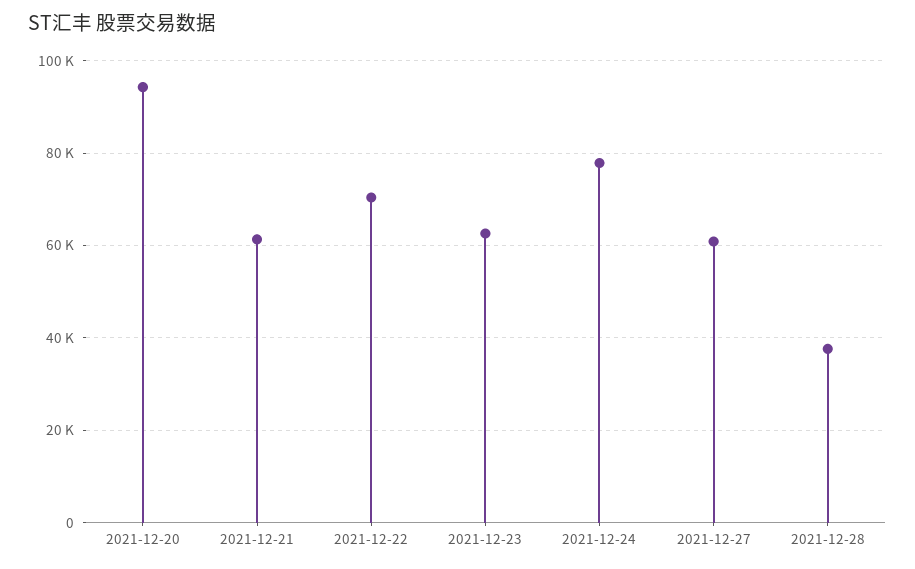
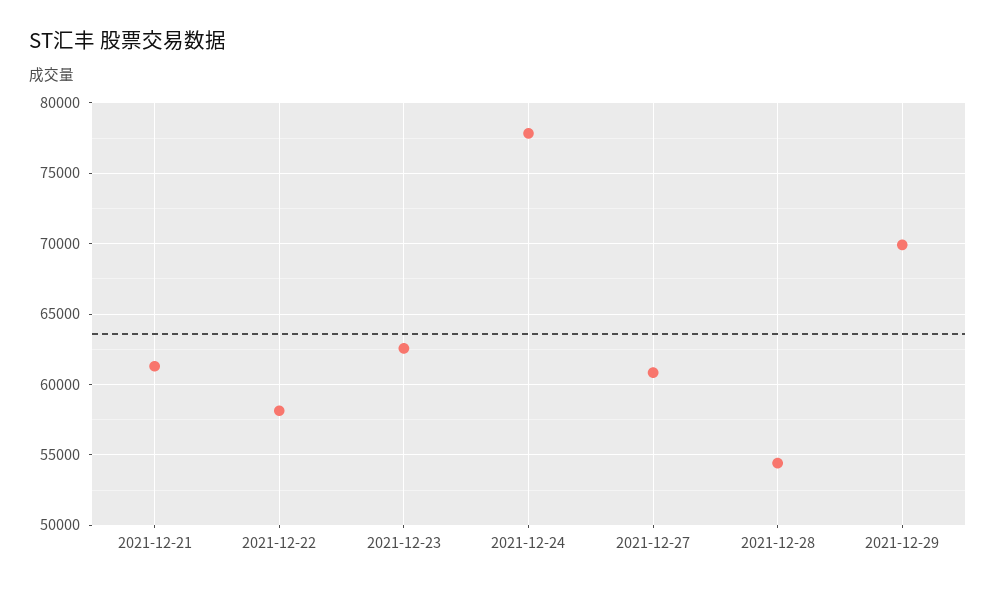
2021-12-20: 94000 -> none
2021-12-22: 70000 -> 58000
2021-12-28: 38000 -> 54500
2021-12-29: none -> 70000

